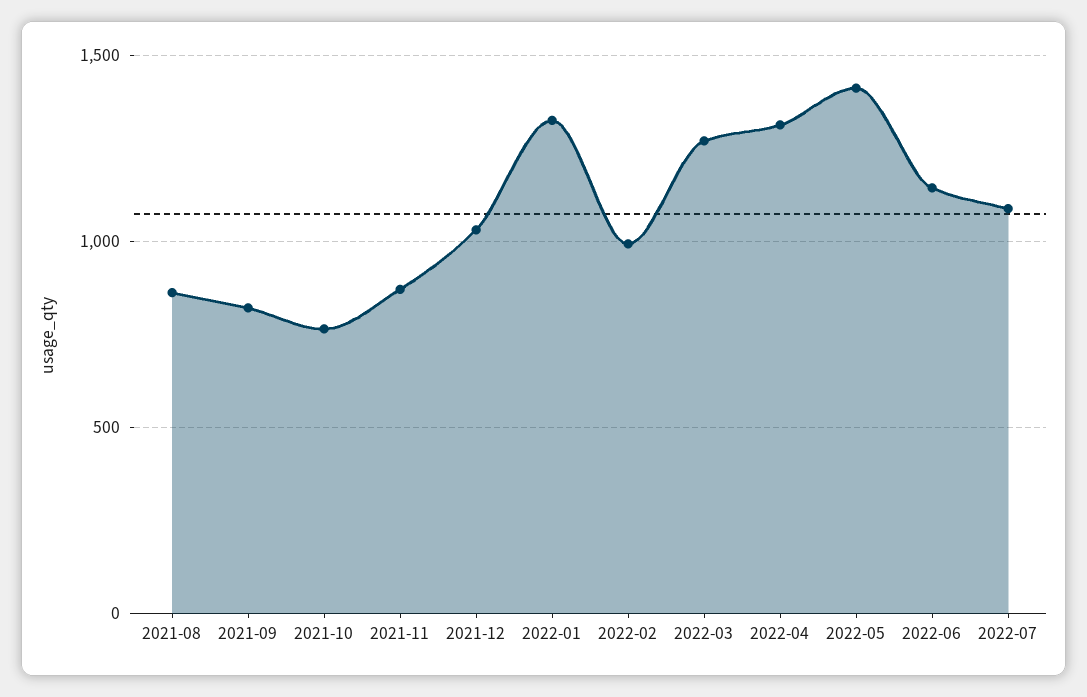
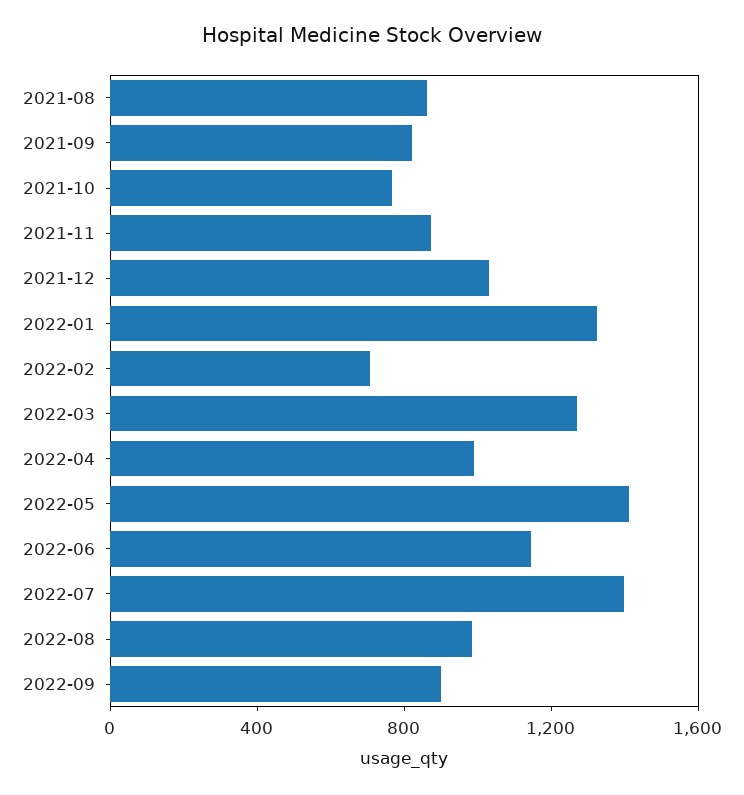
2022-02: 1000 -> 700
2022-04: 1300 -> 1000
2022-07: 1100 -> 1400
2022-08: none -> 1000
2022-09: none -> 900

